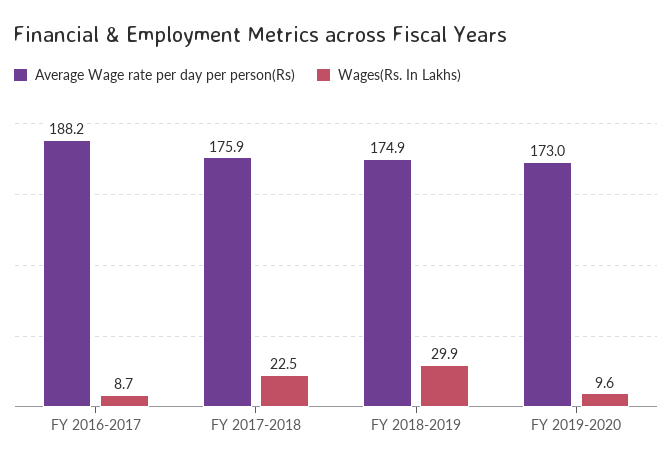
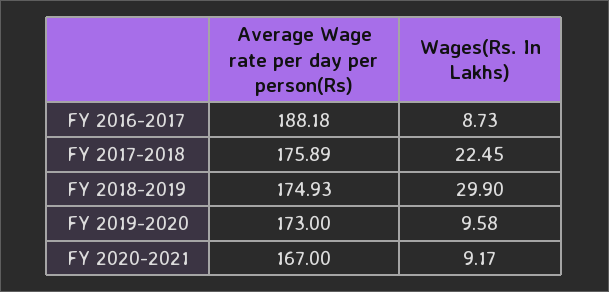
Average Wage rate per day per person(Rs), FY 2020-2021: none -> 167
Wages(Rs. In Lakhs), FY 2020-2021: none -> 9.17

